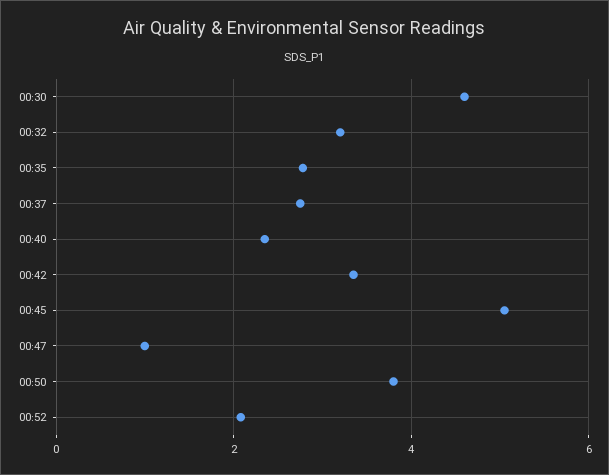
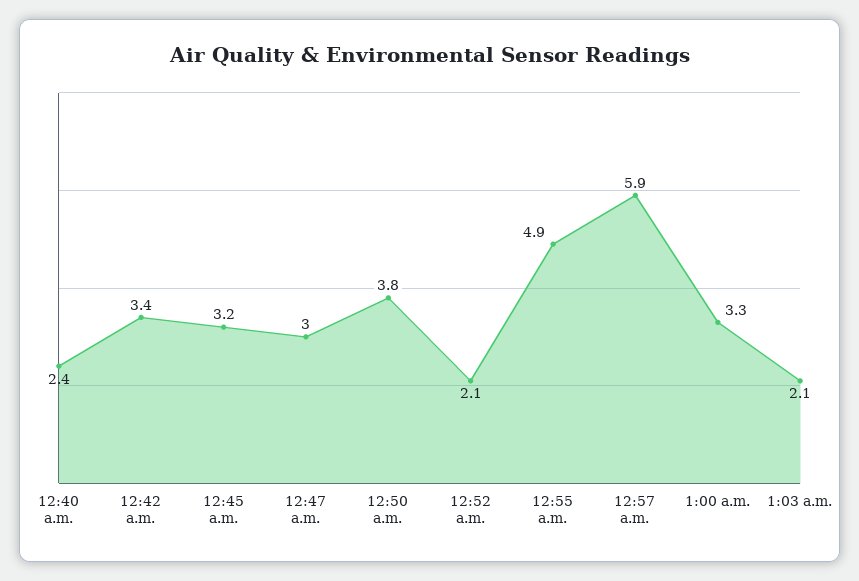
00:30: 4.6 -> none
00:32: 3.2 -> none
00:35: 2.8 -> none
00:37: 2.8 -> none
00:45: 5 -> 3.2
00:47: 1 -> 3
12:55 a.m.: none -> 4.9
12:57 a.m.: none -> 5.9
1:00 a.m.: none -> 3.3
1:03 a.m.: none -> 2.1

